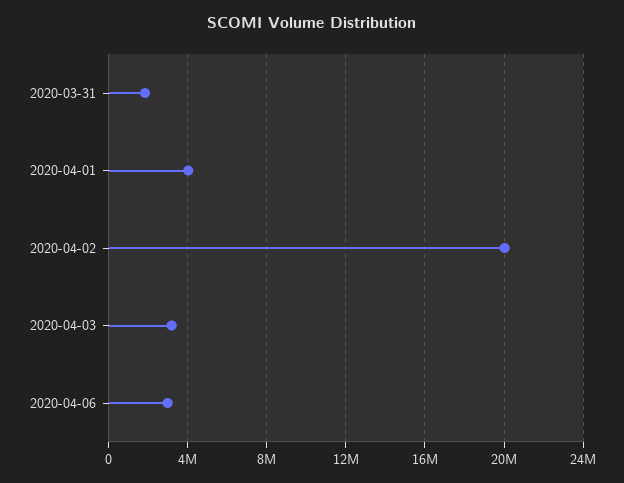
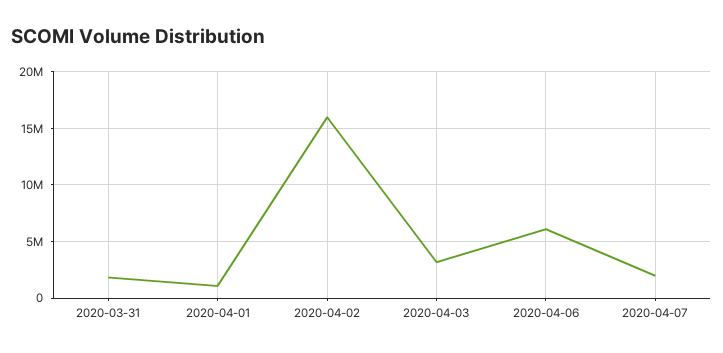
2020-04-01: 4000000 -> 1000000
2020-04-02: 20000000 -> 16000000
2020-04-06: 3000000 -> 6000000
2020-04-07: none -> 2000000

